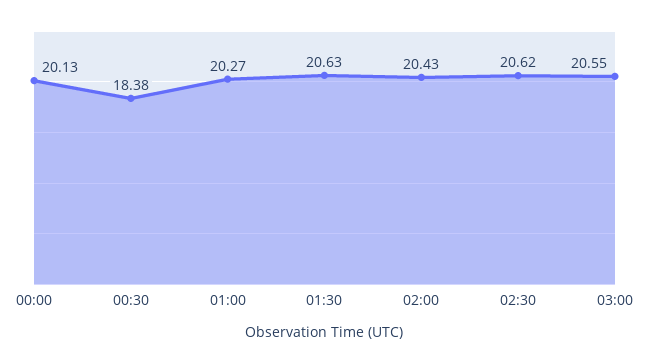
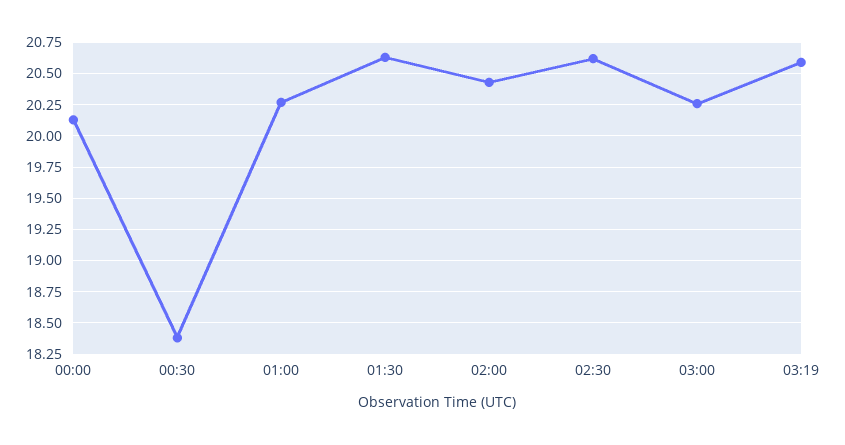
03:00: 20.55 -> 20.25
03:19: none -> 20.6

